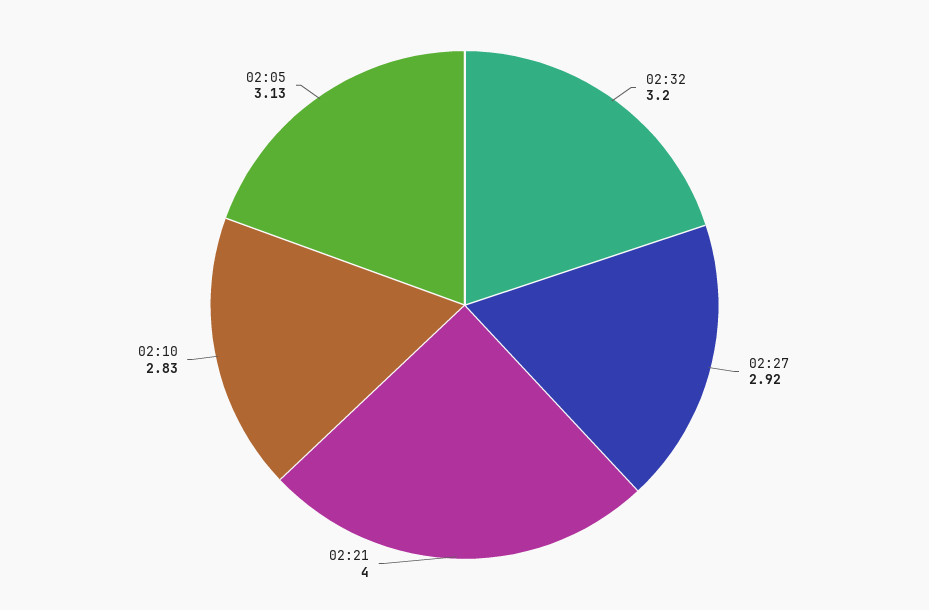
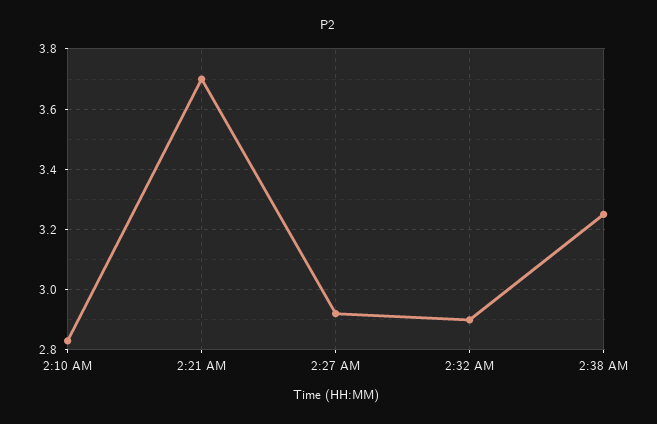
02:32: 3.2 -> 2.9
02:21: 4 -> 3.7
02:05: 3.13 -> none
2:38 AM: none -> 3.25

